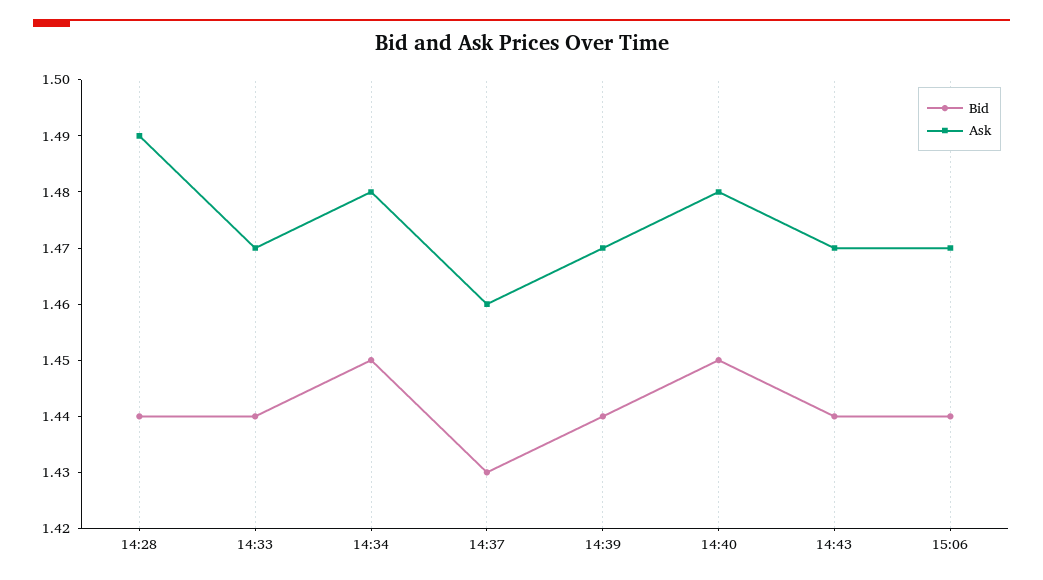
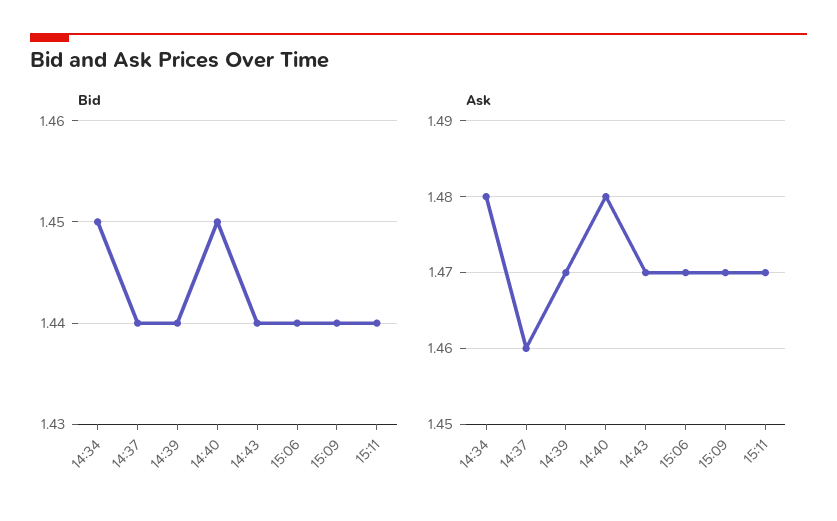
Bid, 14:28: 1.44 -> none
Ask, 14:28: 1.49 -> none
Bid, 14:33: 1.44 -> none
Ask, 14:33: 1.47 -> none
Bid, 14:37: 1.43 -> 1.44
Bid, 15:09: none -> 1.44
Bid, 15:11: none -> 1.44
Ask, 15:09: none -> 1.47
Ask, 15:11: none -> 1.47

